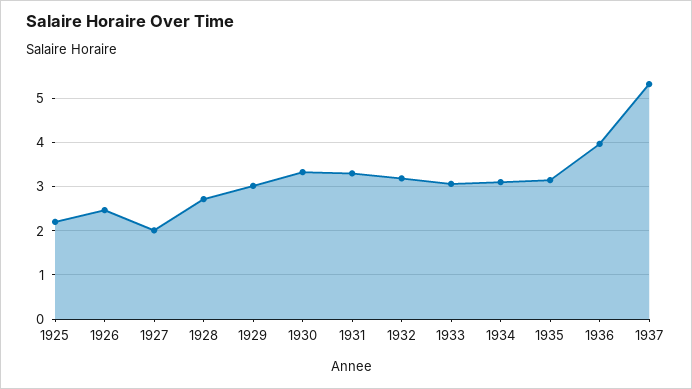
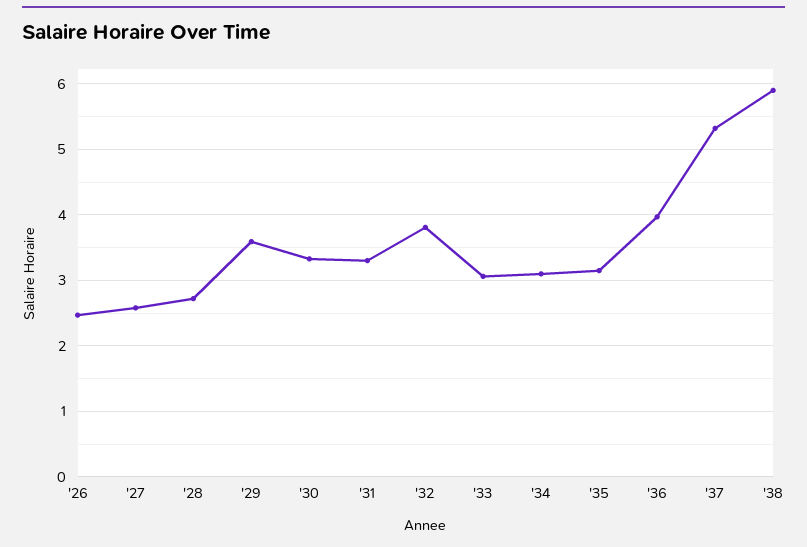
1925: 2.2 -> none
1927: 2 -> 2.6
1929: 3 -> 3.6
1932: 3.2 -> 3.8
'38: none -> 5.9

